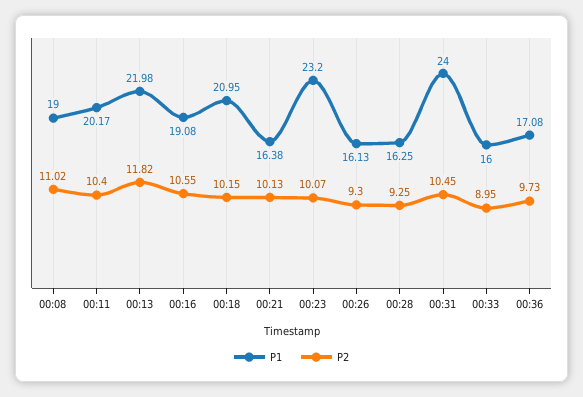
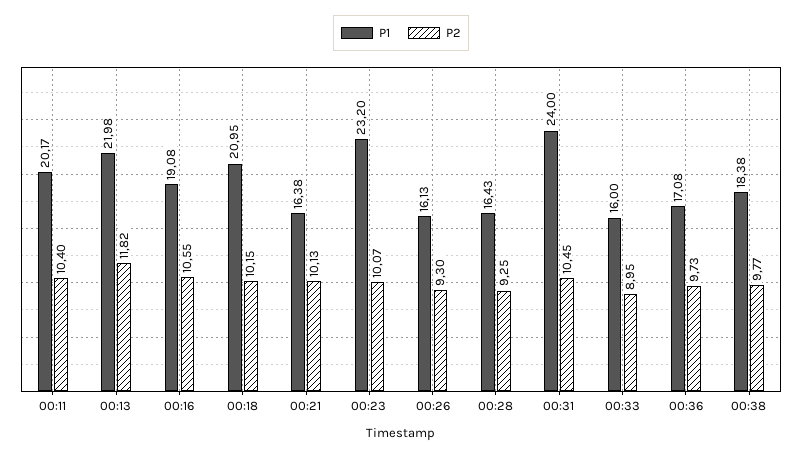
P1, 00:08: 19 -> none
P2, 00:08: 11.02 -> none
P1, 00:28: 16.25 -> 16.43
P1, 00:38: none -> 18.38
P2, 00:38: none -> 9.77

